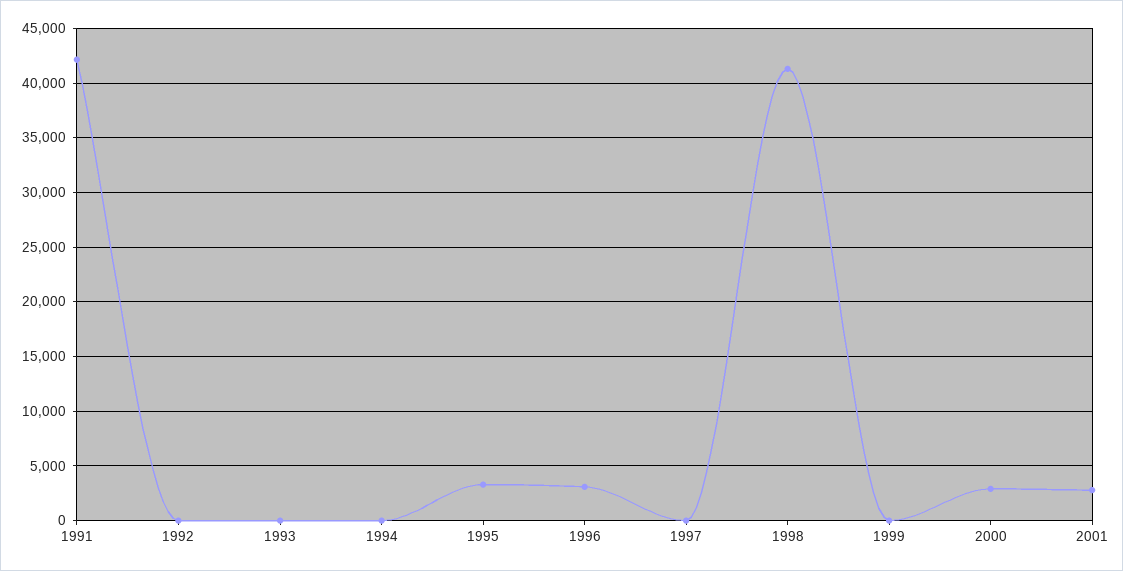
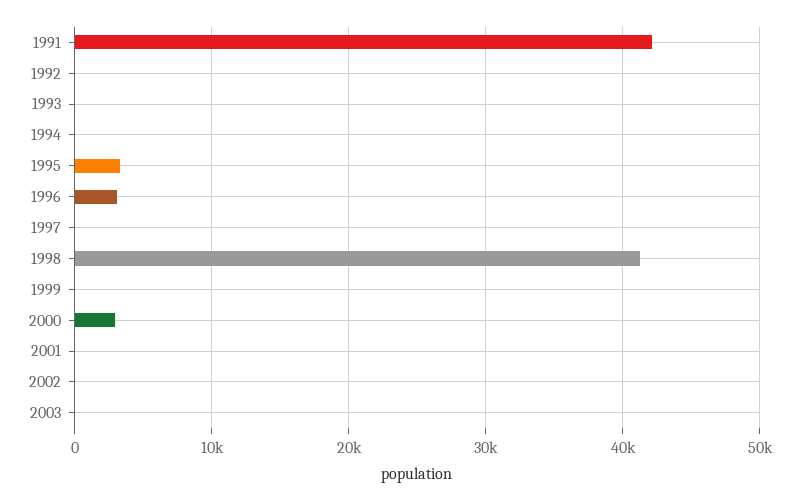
2001: 3000 -> 0
2002: none -> 0
2003: none -> 0

